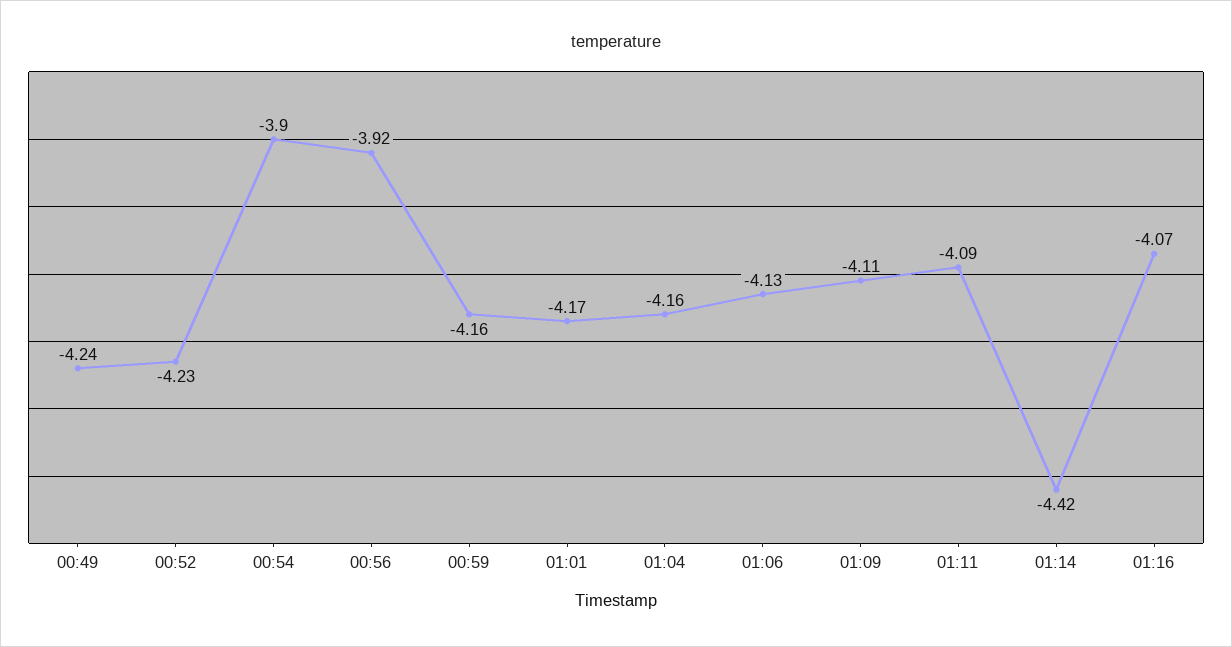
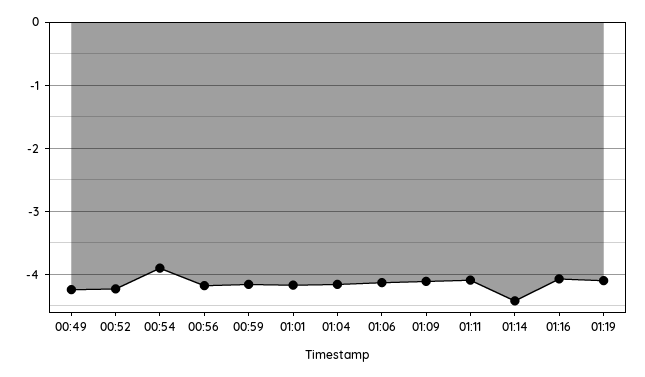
00:56: -3.92 -> -4.2
01:19: none -> -4.1

